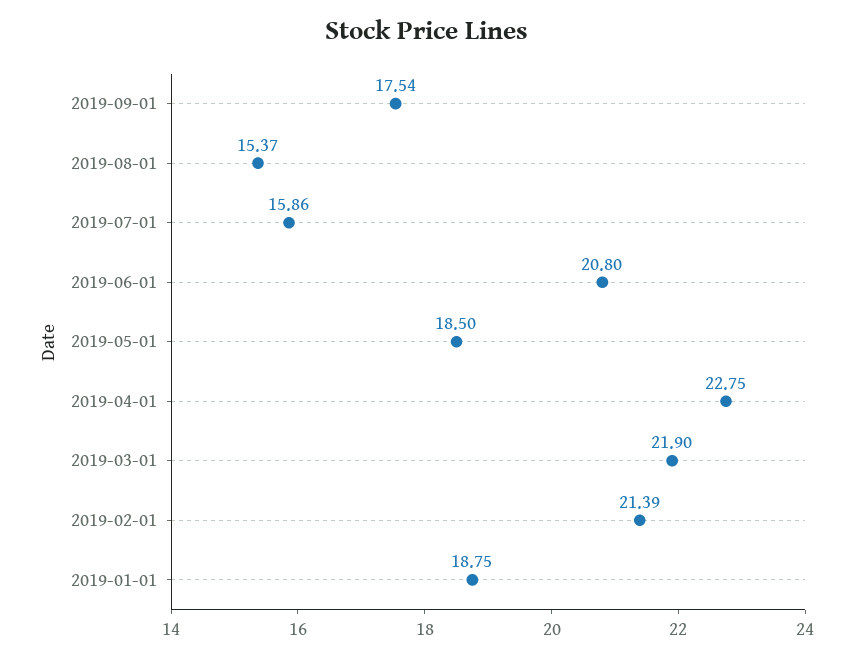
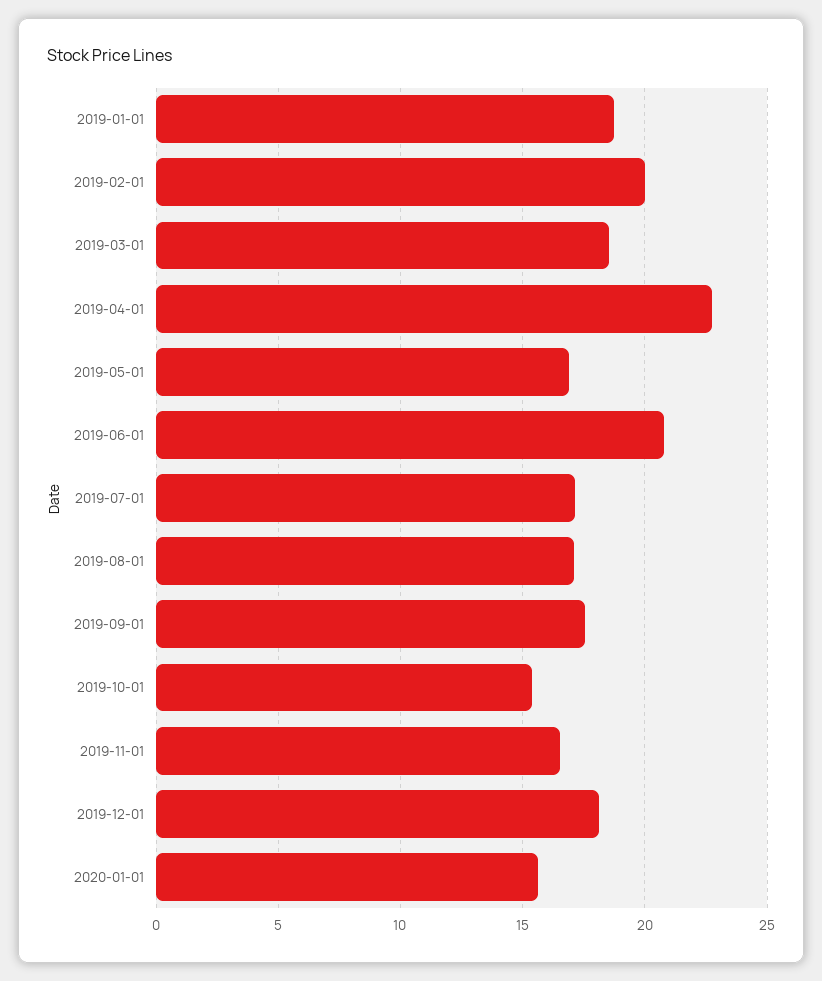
2019-08-01: 15.37 -> 17
2019-07-01: 15.86 -> 17
2019-05-01: 18.5 -> 17
2019-03-01: 21.9 -> 18.5
2019-02-01: 21.39 -> 20
2019-10-01: none -> 15.5
2019-11-01: none -> 16.5
2019-12-01: none -> 18
2020-01-01: none -> 15.5

